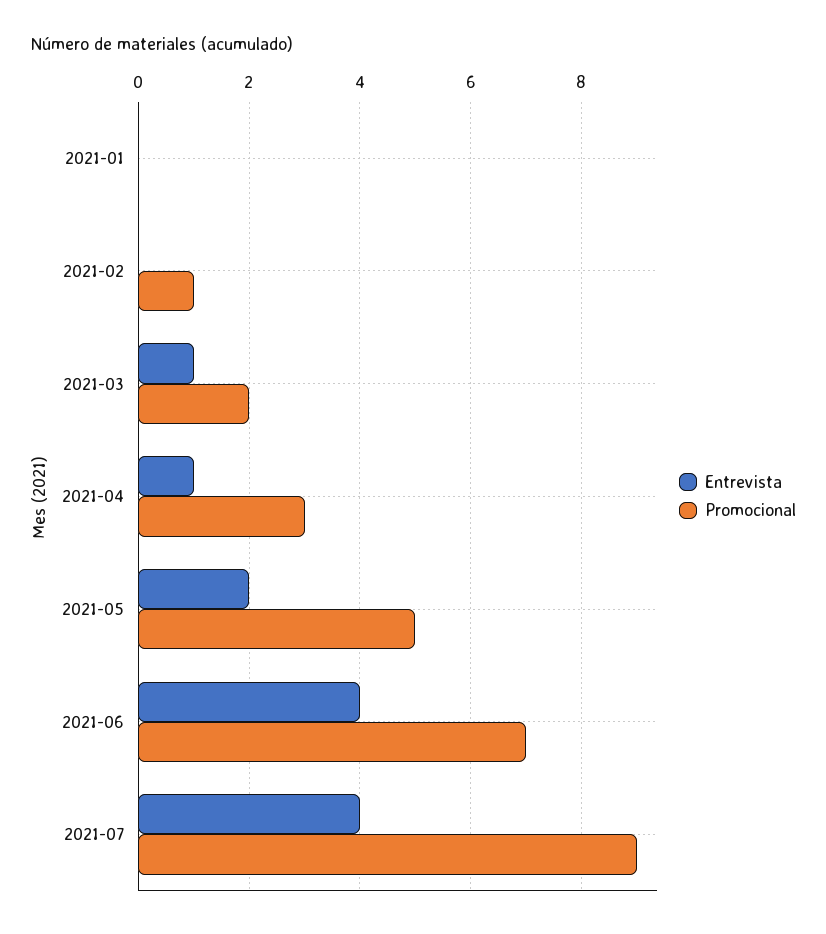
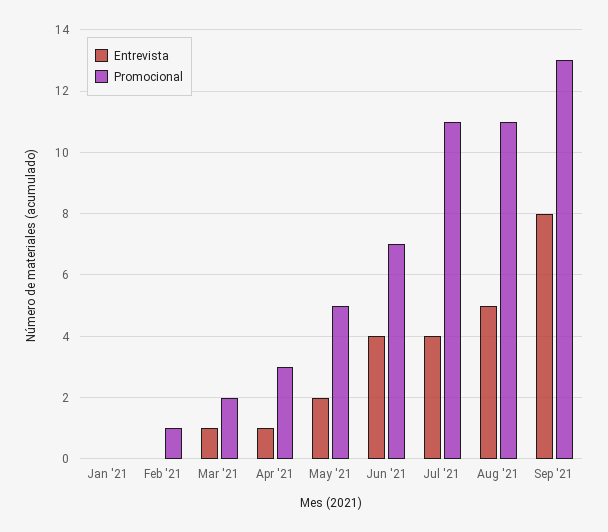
Promocional, 2021-07: 9 -> 11
Entrevista, Aug '21: none -> 5
Promocional, Aug '21: none -> 11
Entrevista, Sep '21: none -> 8
Promocional, Sep '21: none -> 13

